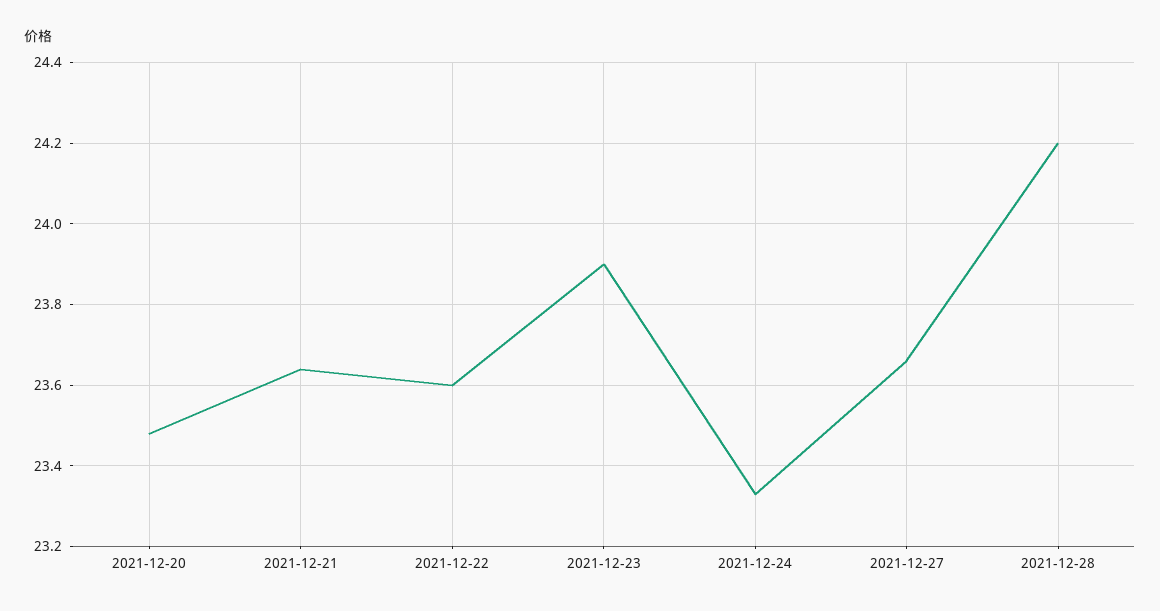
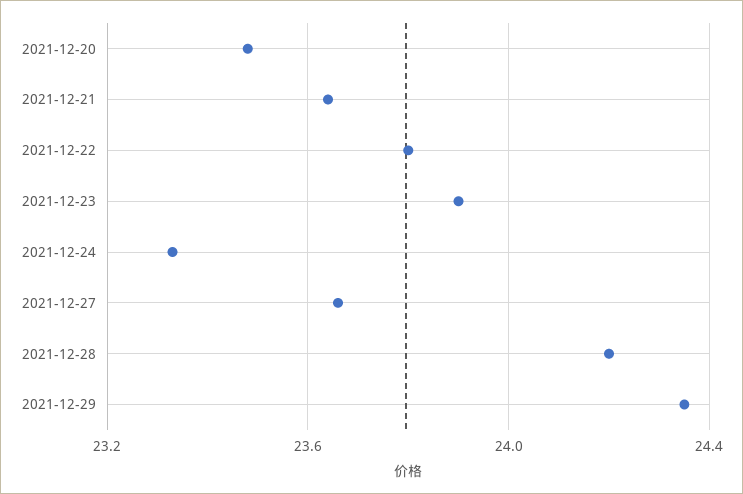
2021-12-22: 23.6 -> 23.8
2021-12-29: none -> 24.35

